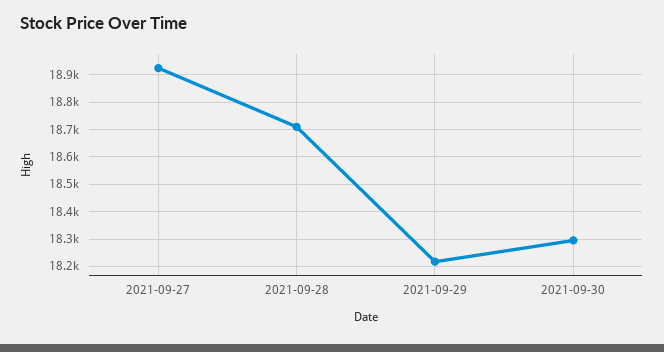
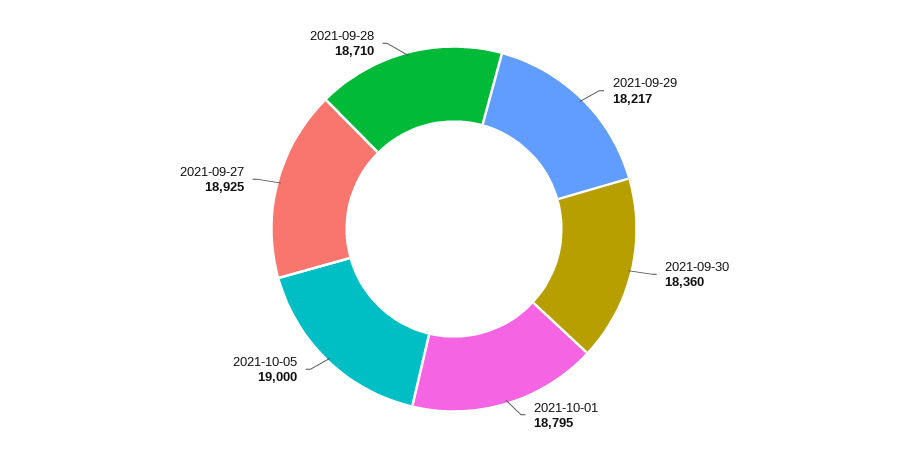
2021-09-30: 18300 -> 18360
2021-10-01: none -> 18795
2021-10-05: none -> 19000

